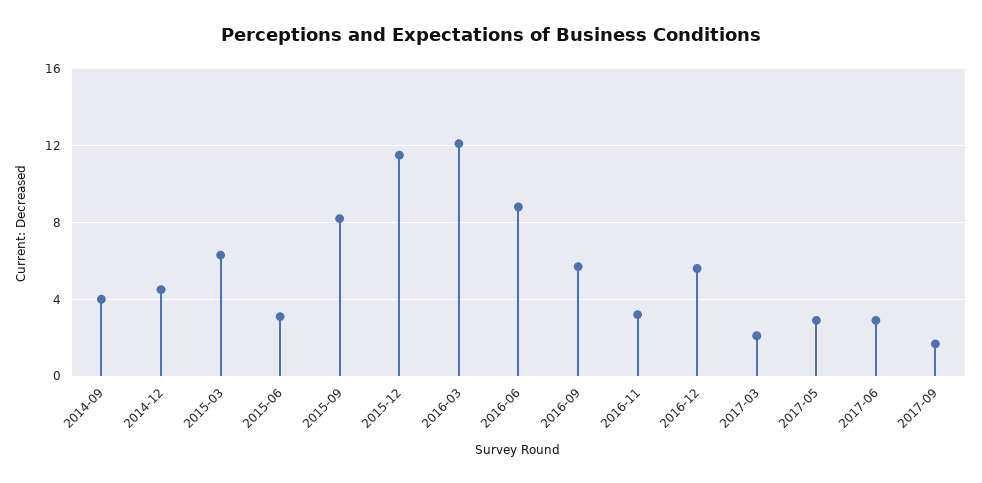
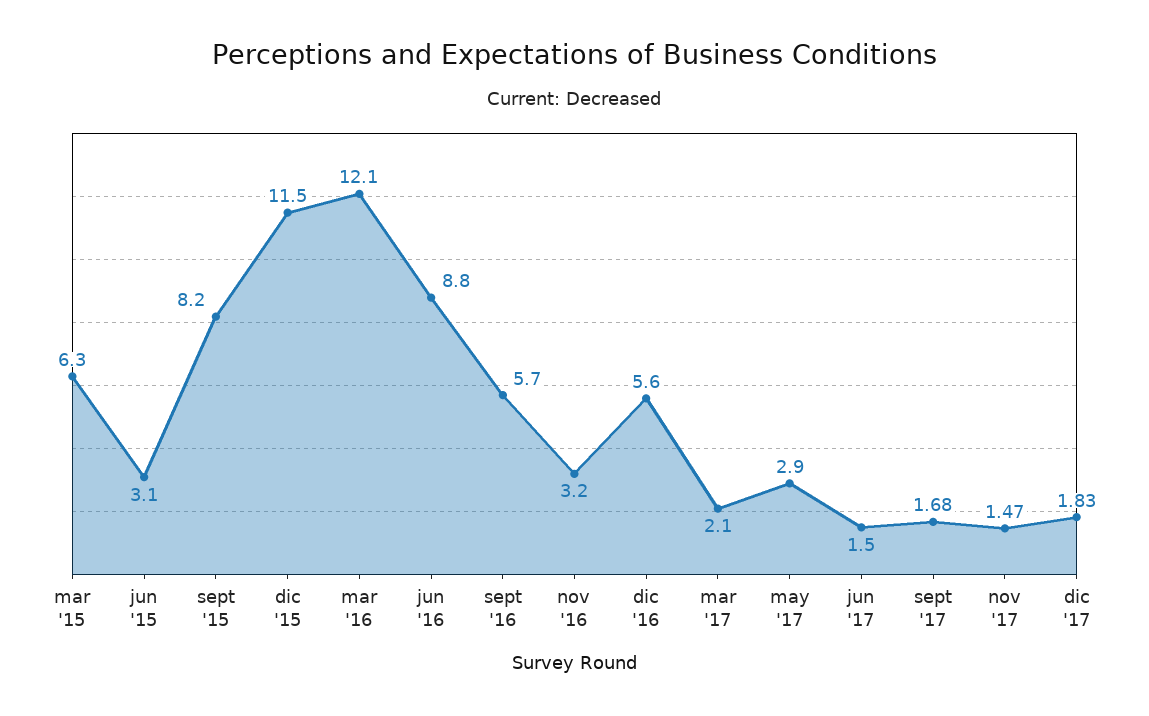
2014-09: 4 -> none
2014-12: 4.5 -> none
2017-06: 3 -> 1.5
nov '17: none -> 1.47
dic '17: none -> 1.83

